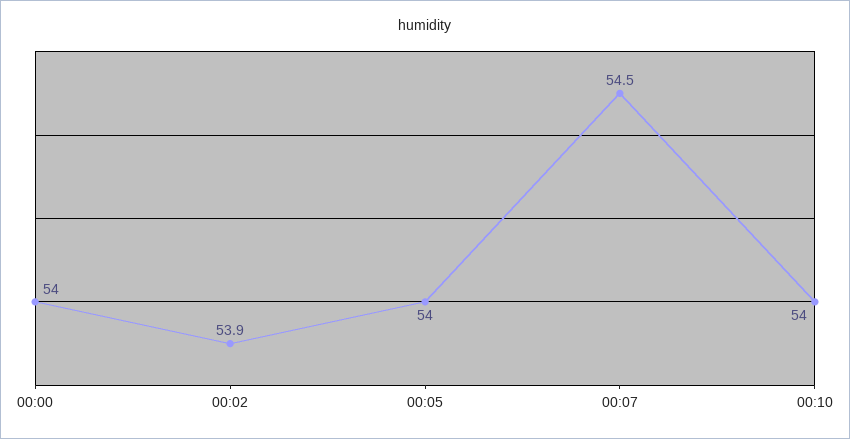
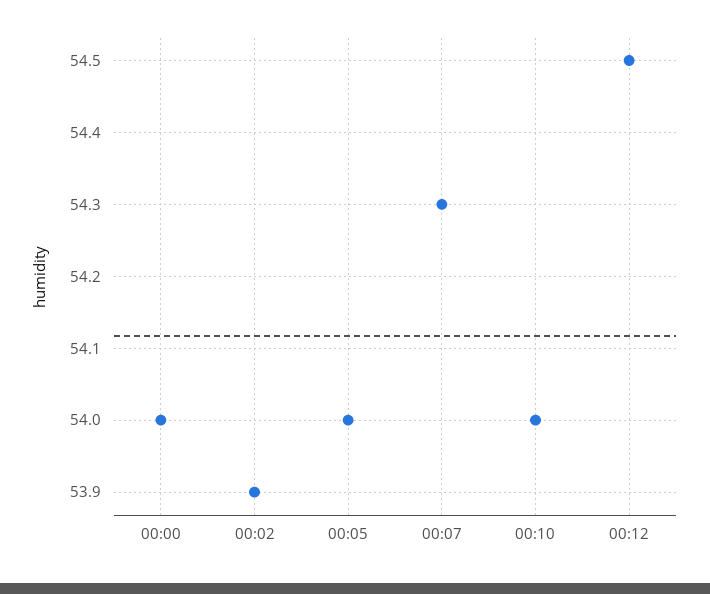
00:07: 54.5 -> 54.3
00:12: none -> 54.5

